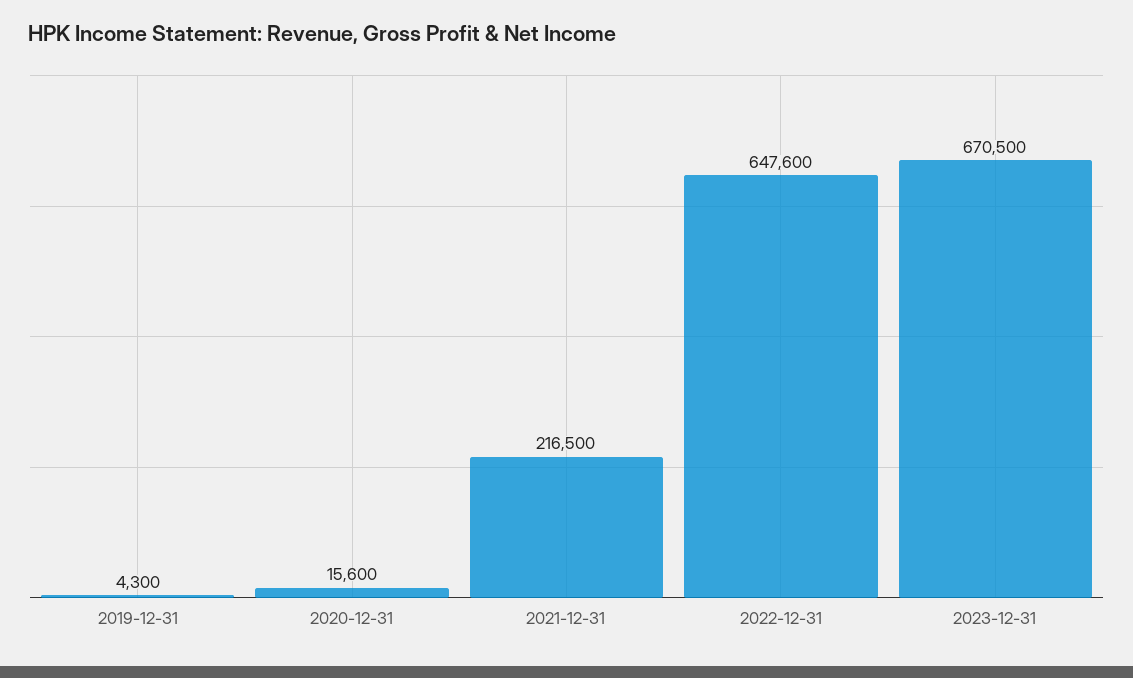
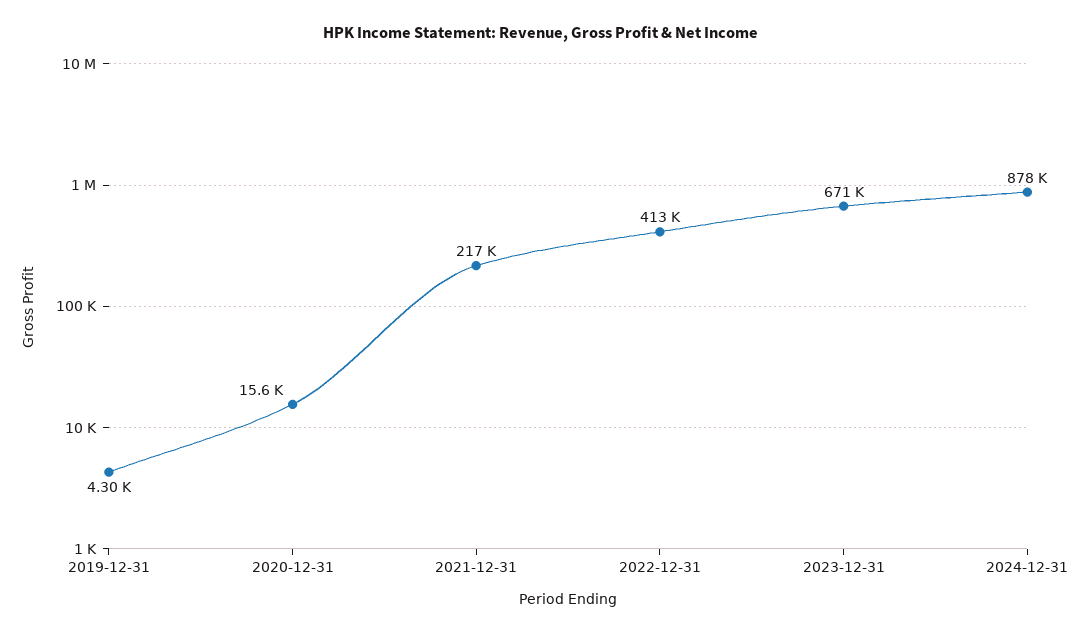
2022-12-31: 647600 -> 413000
2024-12-31: none -> 878000

